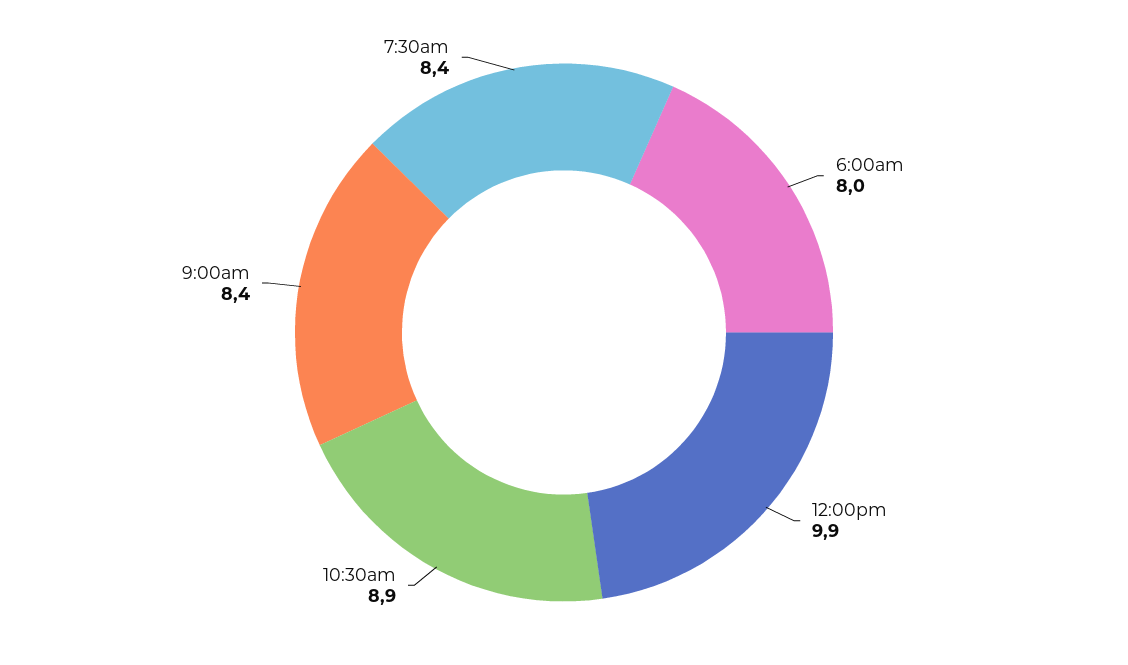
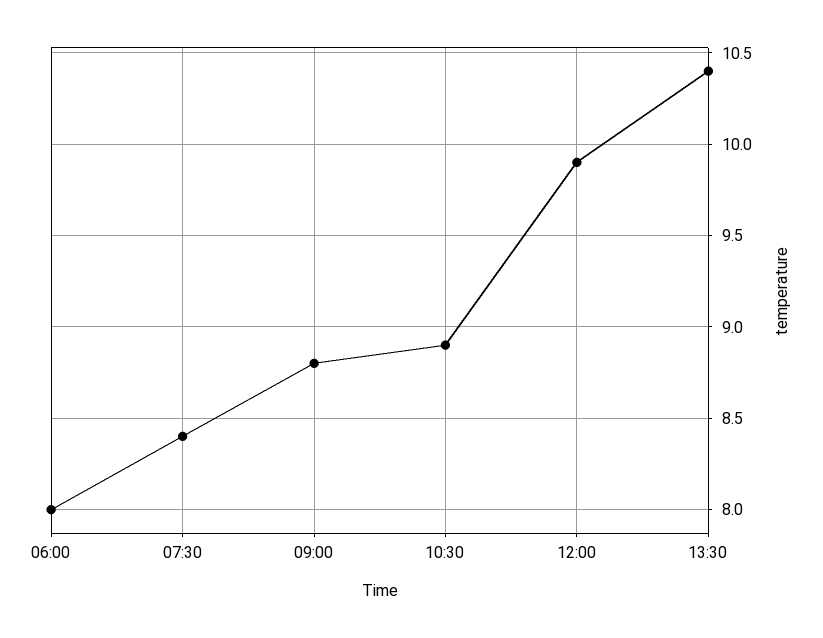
9:00am: 8.4 -> 8.8
13:30: none -> 10.4

